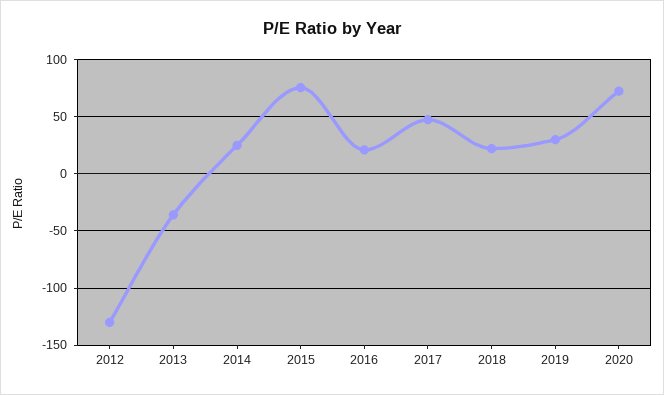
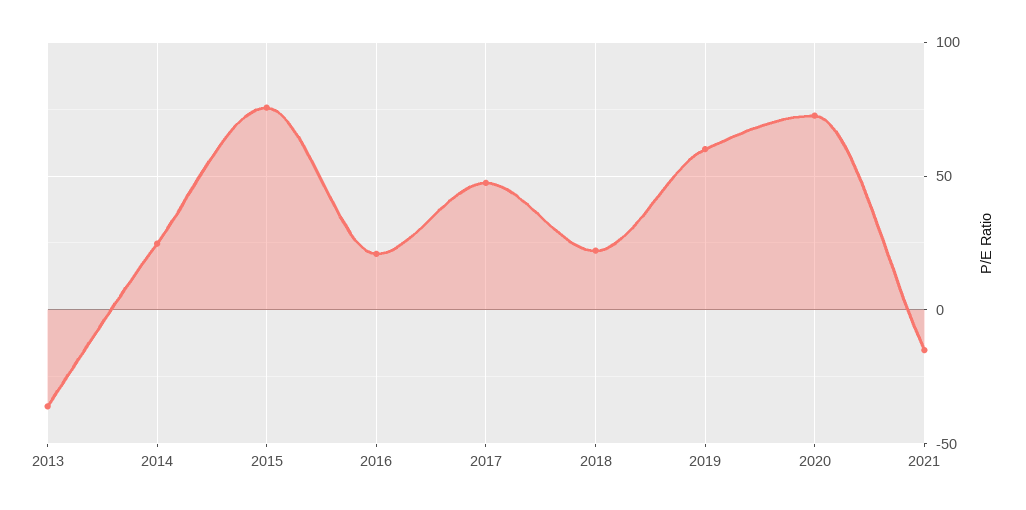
2012: -130 -> none
2019: 30 -> 60
2021: none -> -15

